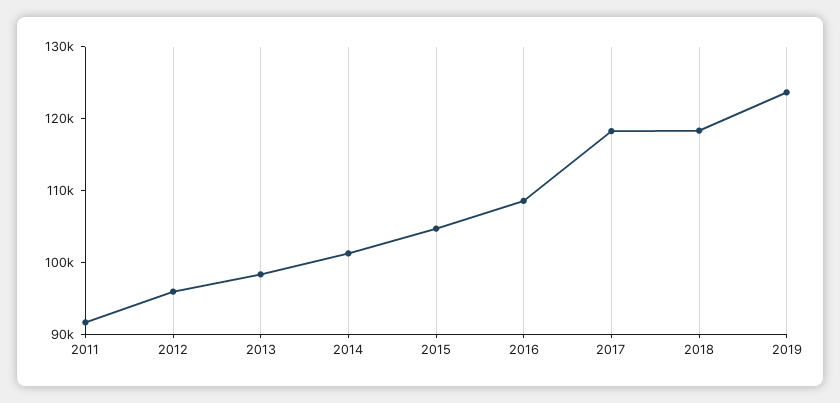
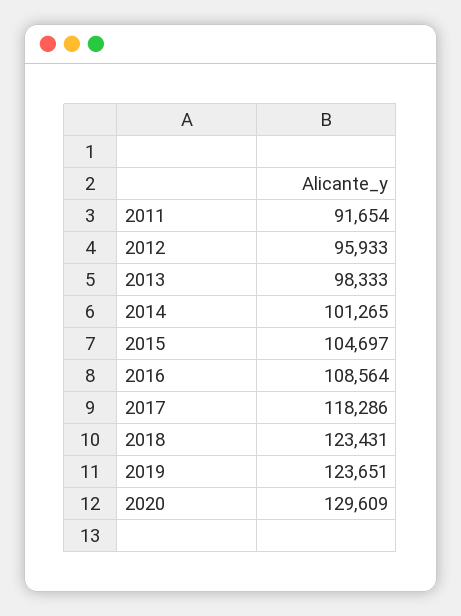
2018: 118000 -> 123431
2020: none -> 129609

